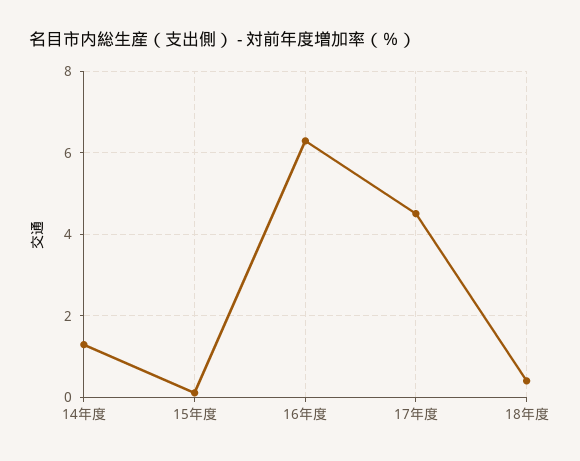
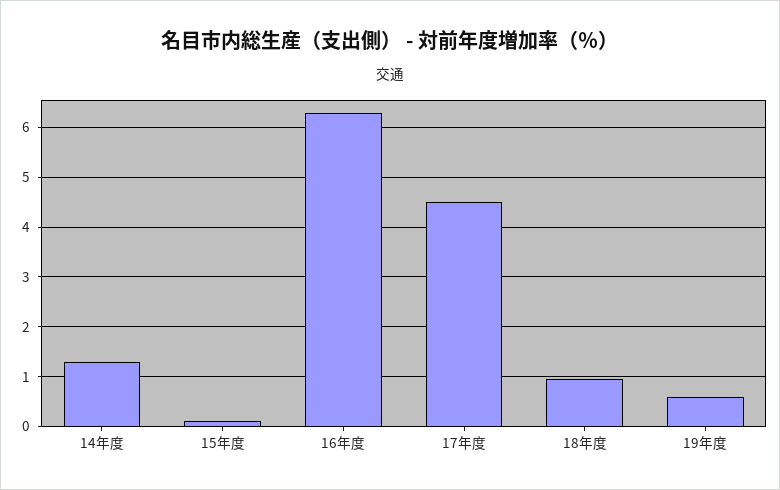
18年度: 0.4 -> 1
19年度: none -> 0.6

